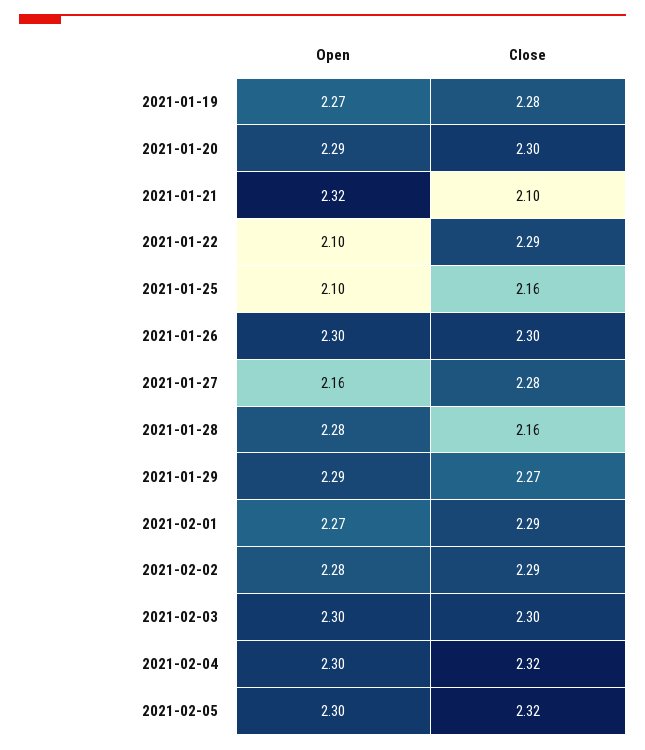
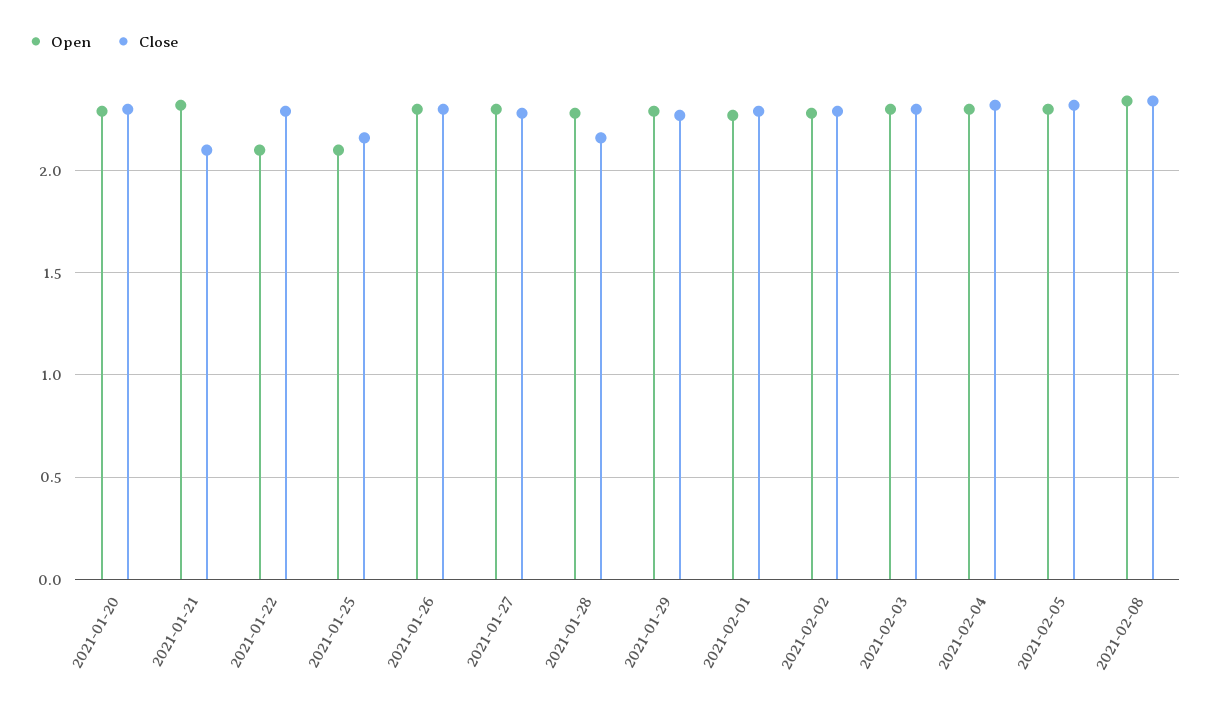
Open, 2021-01-19: 2.27 -> none
Close, 2021-01-19: 2.28 -> none
Open, 2021-01-27: 2.16 -> 2.3
Open, 2021-02-08: none -> 2.35
Close, 2021-02-08: none -> 2.35

